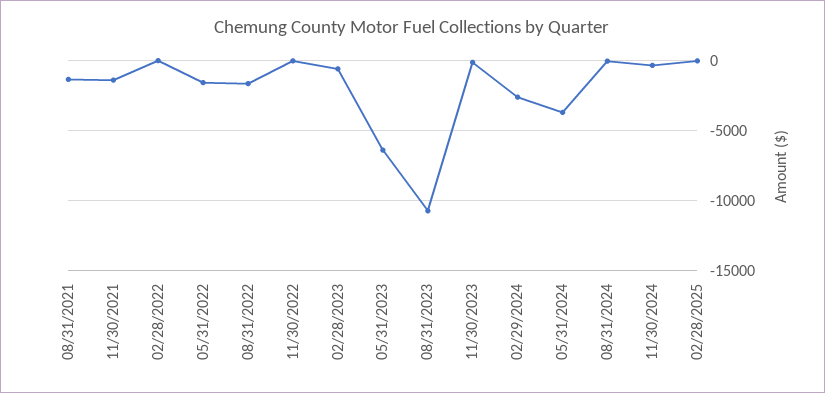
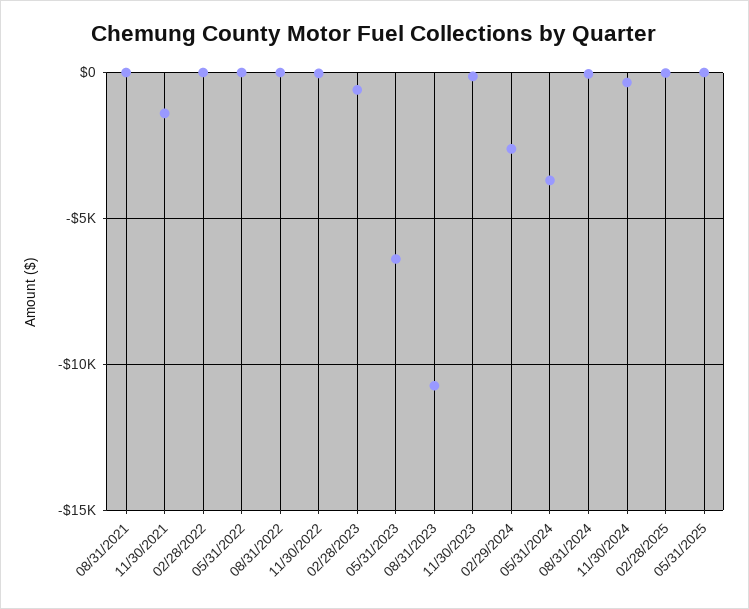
08/31/2021: -1500 -> 0
05/31/2022: -1500 -> 0
08/31/2022: -1500 -> 0
05/31/2025: none -> 0

